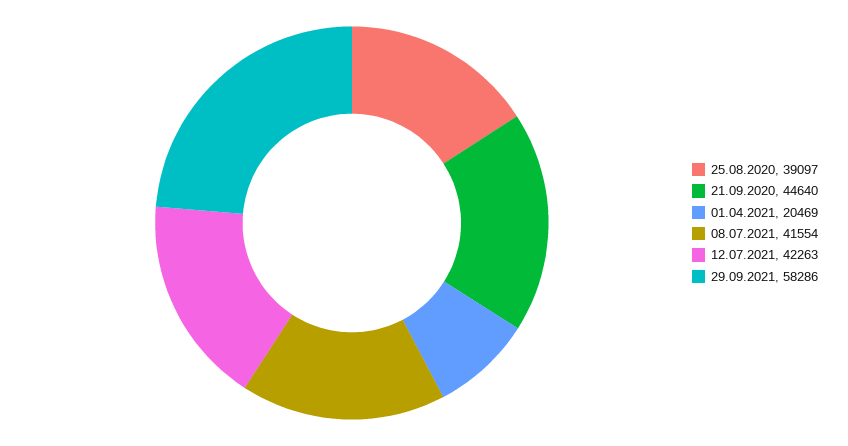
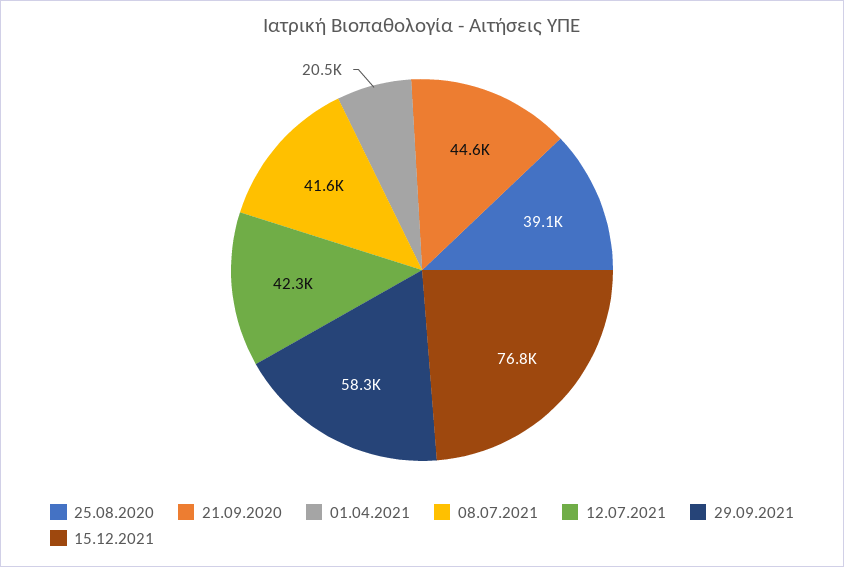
15.12.2021: none -> 76800

